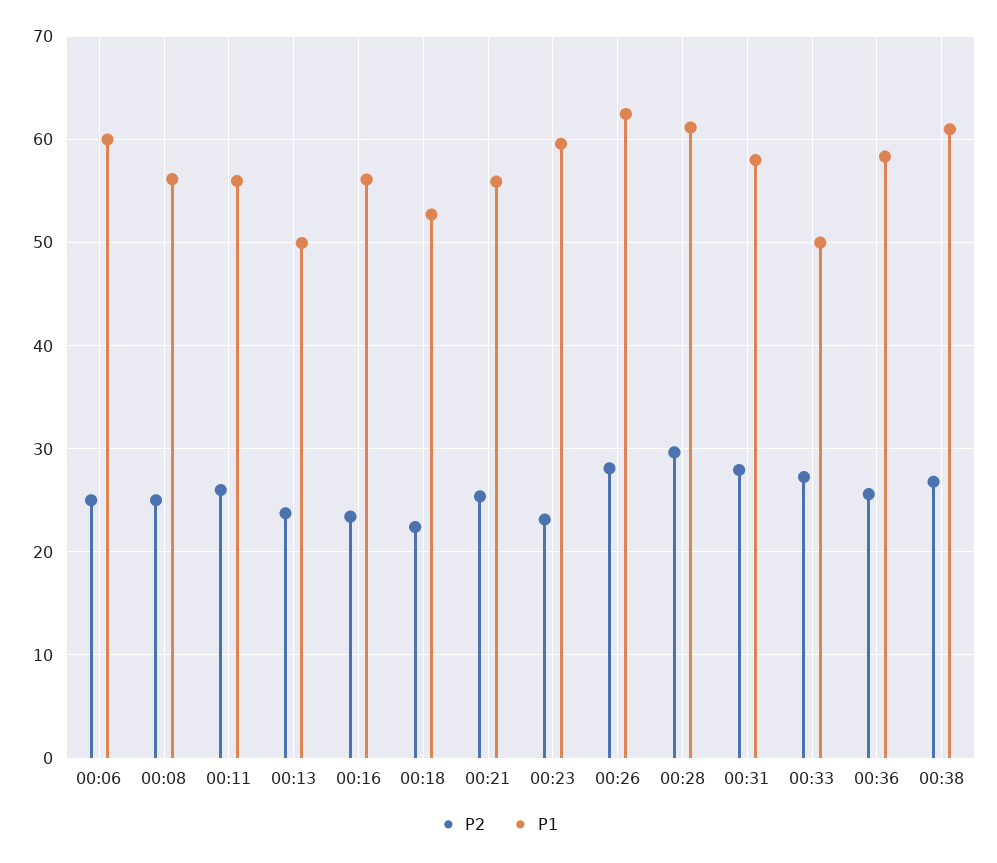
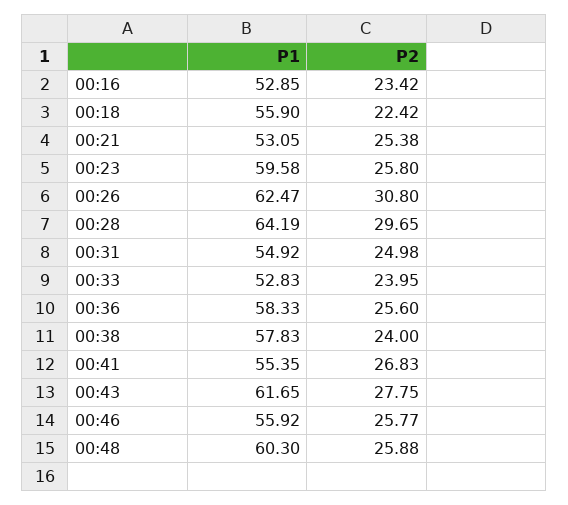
P2, 00:06: 25 -> none
P1, 00:06: 60 -> none
P2, 00:08: 25 -> none
P1, 00:08: 56 -> none
P2, 00:11: 26 -> none
P1, 00:11: 56 -> none
P2, 00:13: 24 -> none
P1, 00:13: 50 -> none
P1, 00:16: 56 -> 52.85
P1, 00:18: 53 -> 55.9
P1, 00:21: 56 -> 53.05
P2, 00:23: 23 -> 25.8
P2, 00:26: 28 -> 30.8
P1, 00:28: 61 -> 64.19
P2, 00:31: 28 -> 24.98
P1, 00:31: 58 -> 54.92
P2, 00:33: 27 -> 23.95
P1, 00:33: 50 -> 52.83
P2, 00:38: 27 -> 24
P1, 00:38: 61 -> 57.83
P1, 00:41: none -> 55.35
P2, 00:41: none -> 26.83
P1, 00:43: none -> 61.65
P2, 00:43: none -> 27.75
P1, 00:46: none -> 55.92
P2, 00:46: none -> 25.77
P1, 00:48: none -> 60.3
P2, 00:48: none -> 25.88

